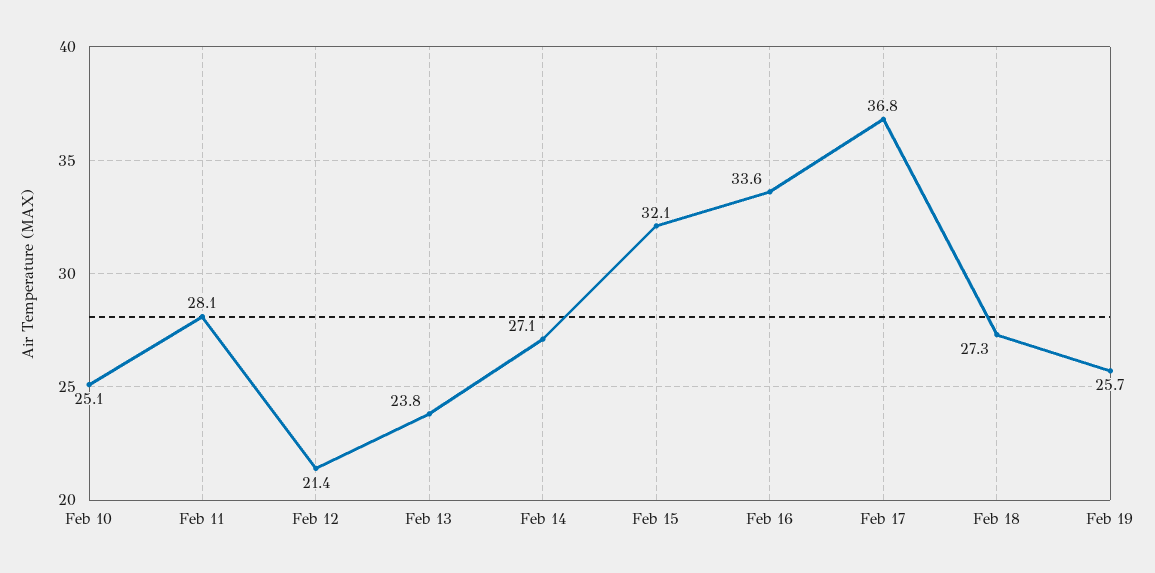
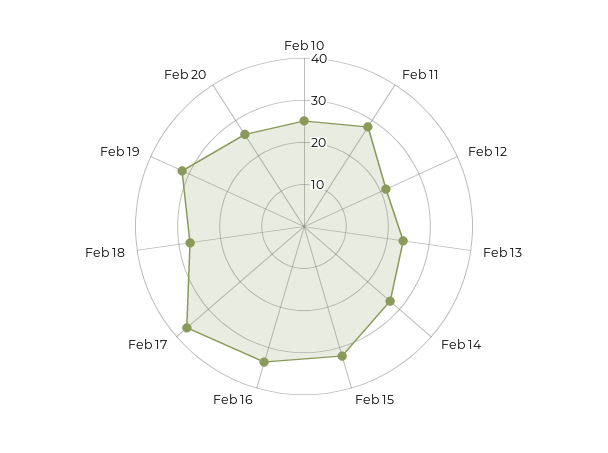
Feb 19: 25.7 -> 32
Feb 20: none -> 26

